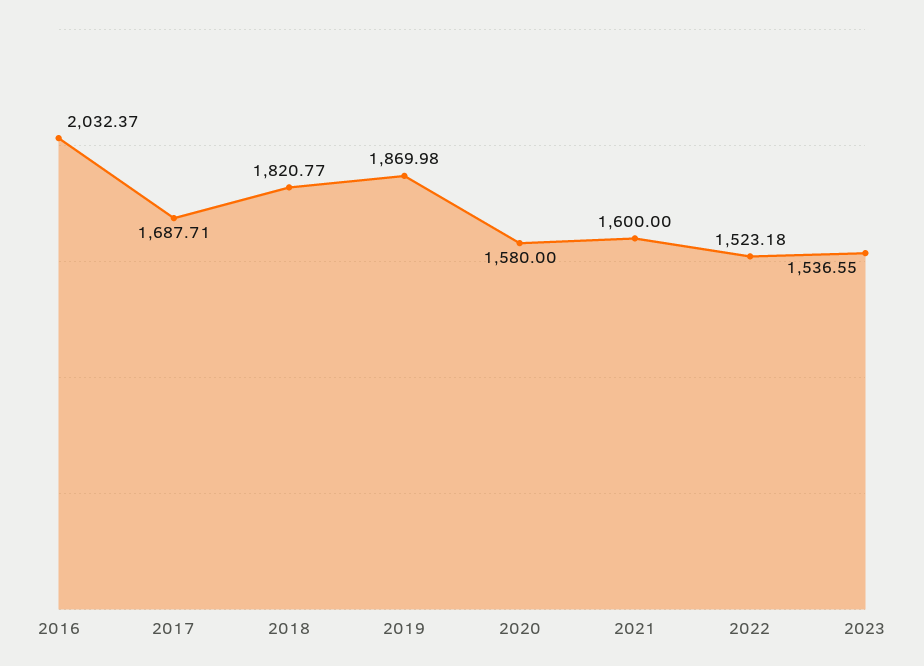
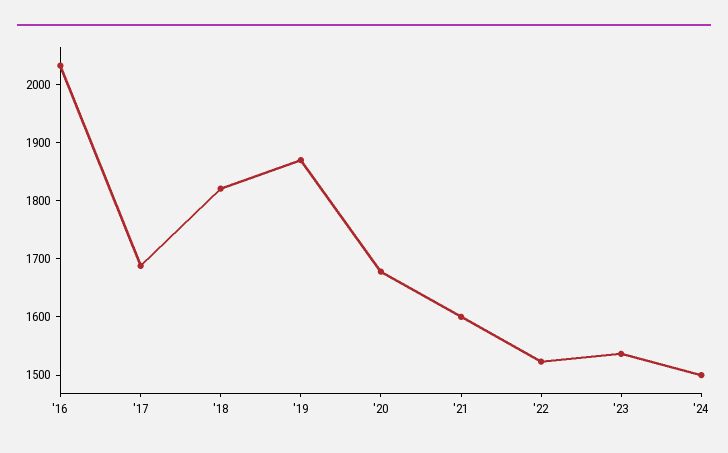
2020: 1580 -> 1680
'24: none -> 1500

